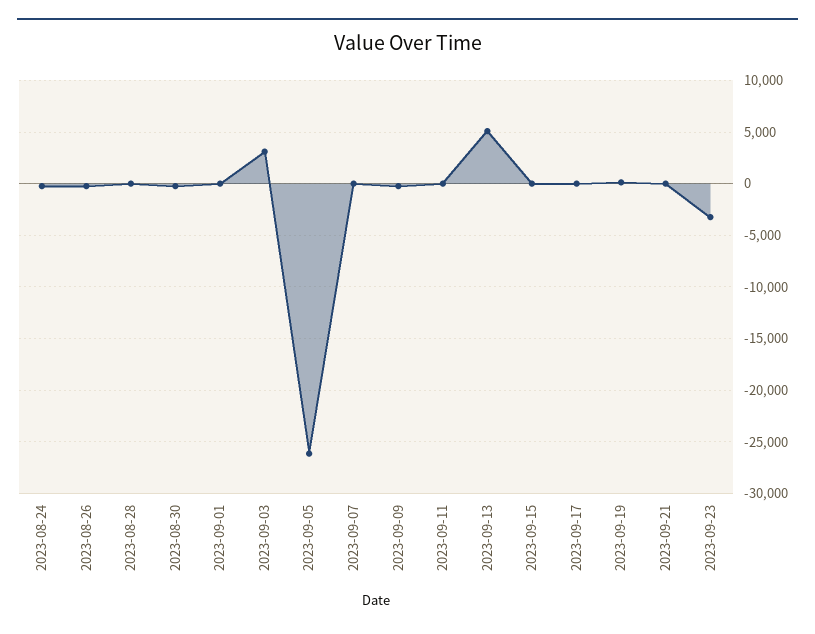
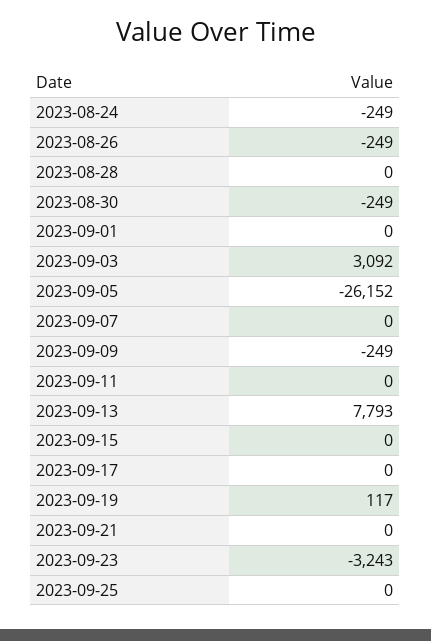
2023-09-13: 5000 -> 7793
2023-09-25: none -> 0

